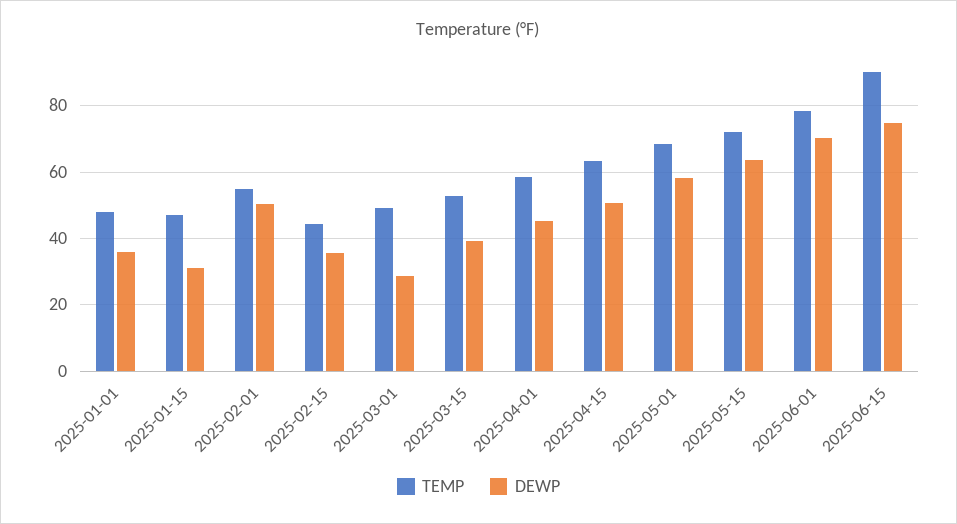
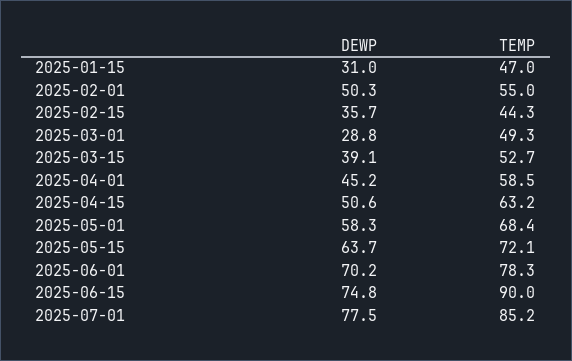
TEMP, 2025-01-01: 48 -> none
DEWP, 2025-01-01: 36 -> none
DEWP, 2025-07-01: none -> 77.5
TEMP, 2025-07-01: none -> 85.2

